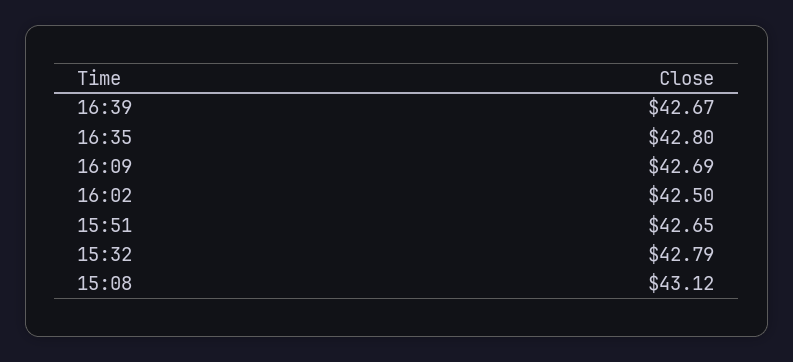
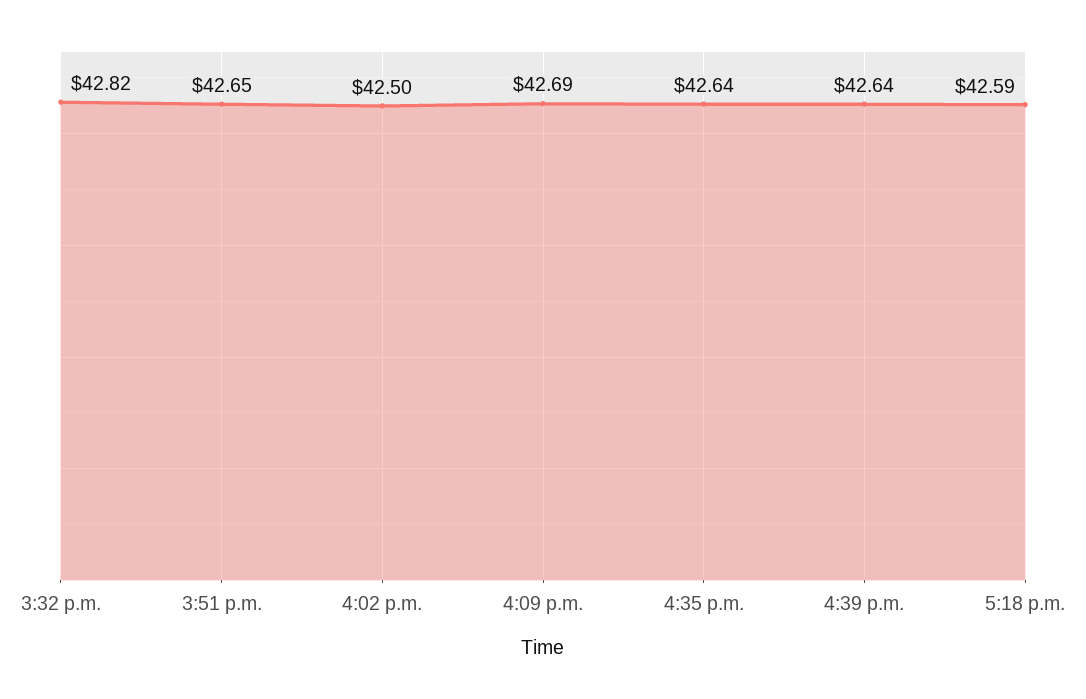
16:39: 42.67 -> 42.64
16:35: 42.8 -> 42.64
15:32: 42.79 -> 42.82
15:08: 43.12 -> none
5:18 p.m.: none -> 42.59

